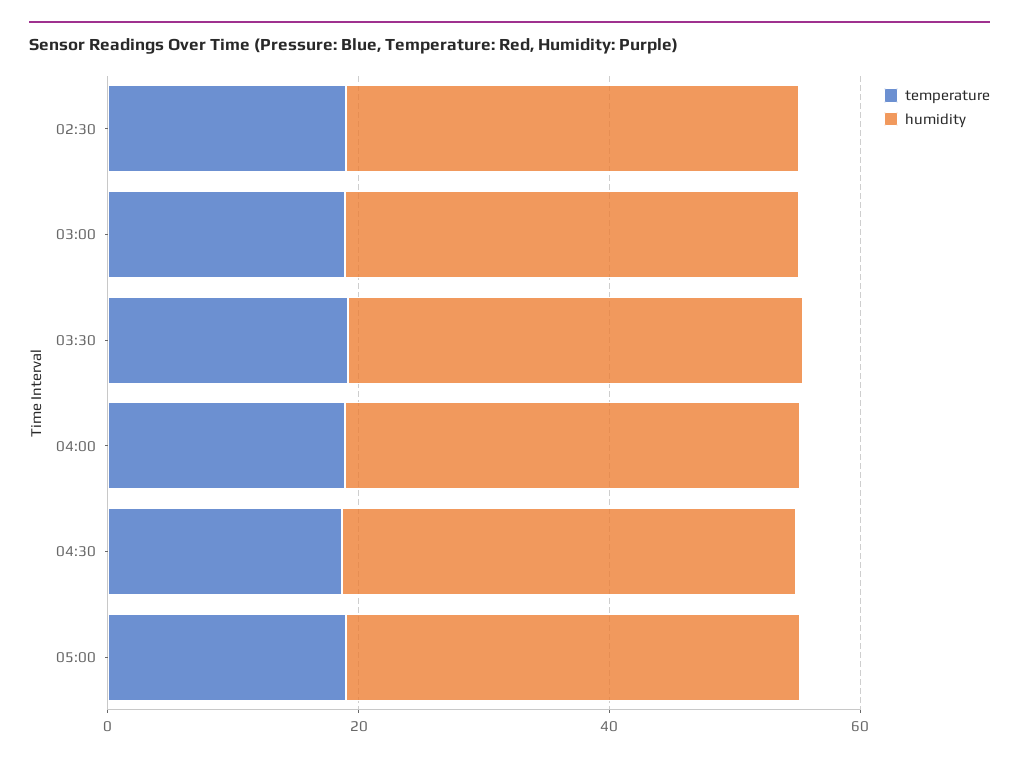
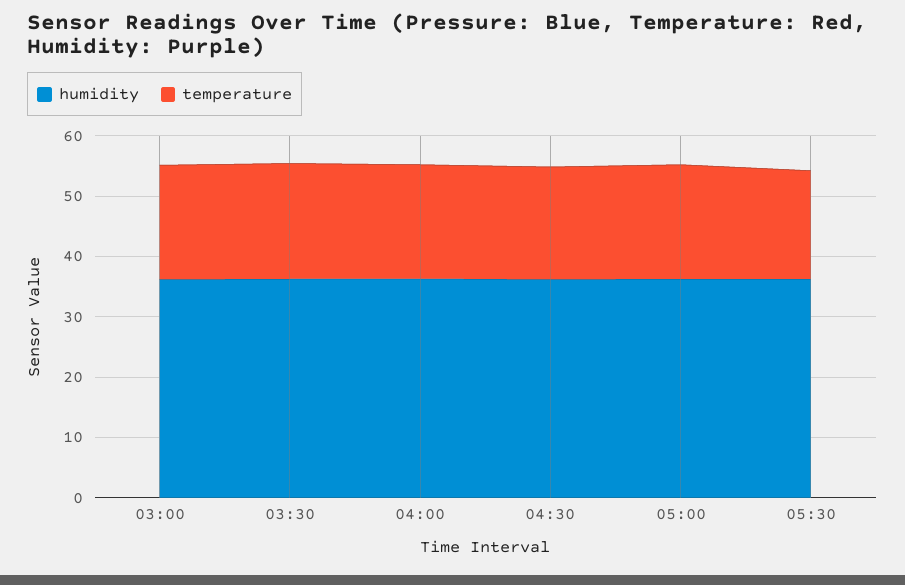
temperature, 02:30: 20 -> none
humidity, 02:30: 35 -> none
humidity, 05:30: none -> 36
temperature, 05:30: none -> 18

